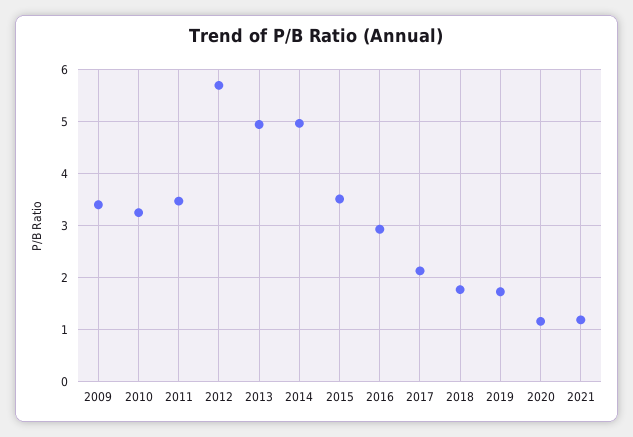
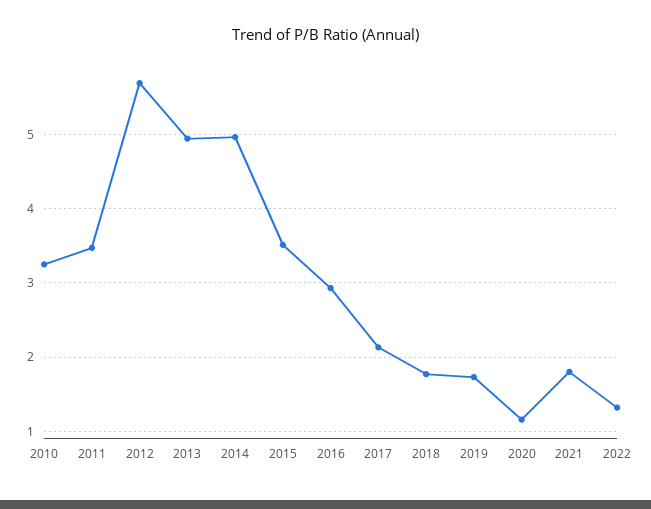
2009: 3.4 -> none
2021: 1.2 -> 1.8
2022: none -> 1.3

